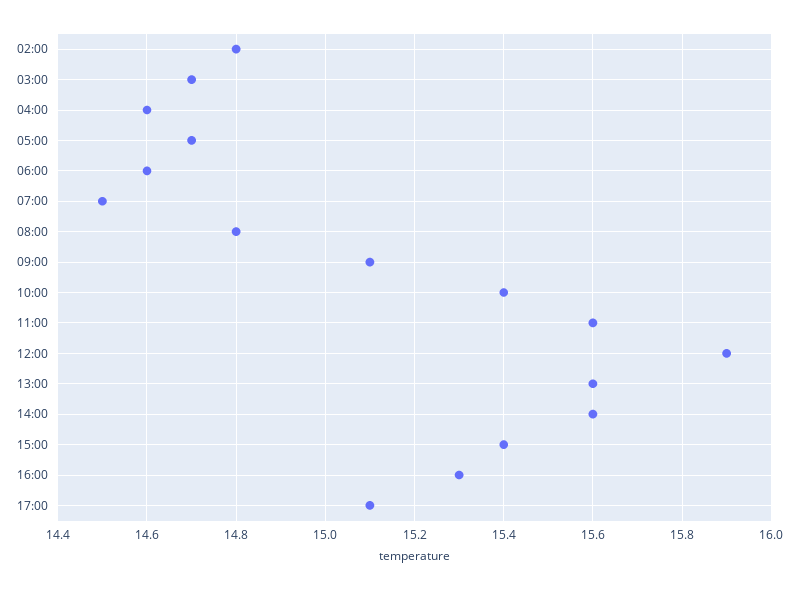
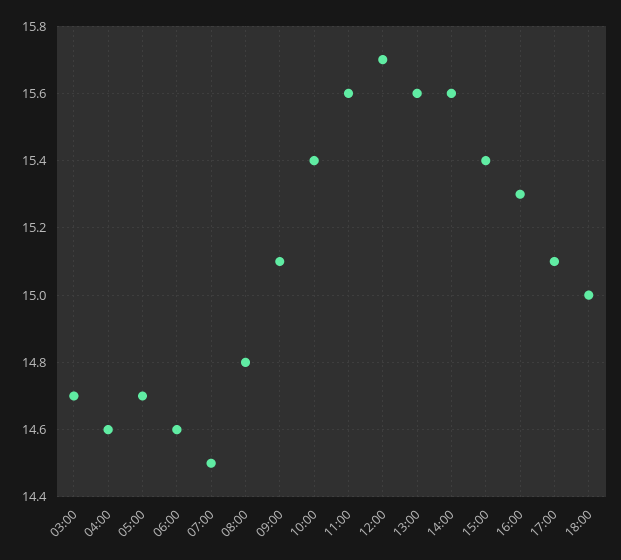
02:00: 14.8 -> none
12:00: 15.9 -> 15.7
18:00: none -> 15

